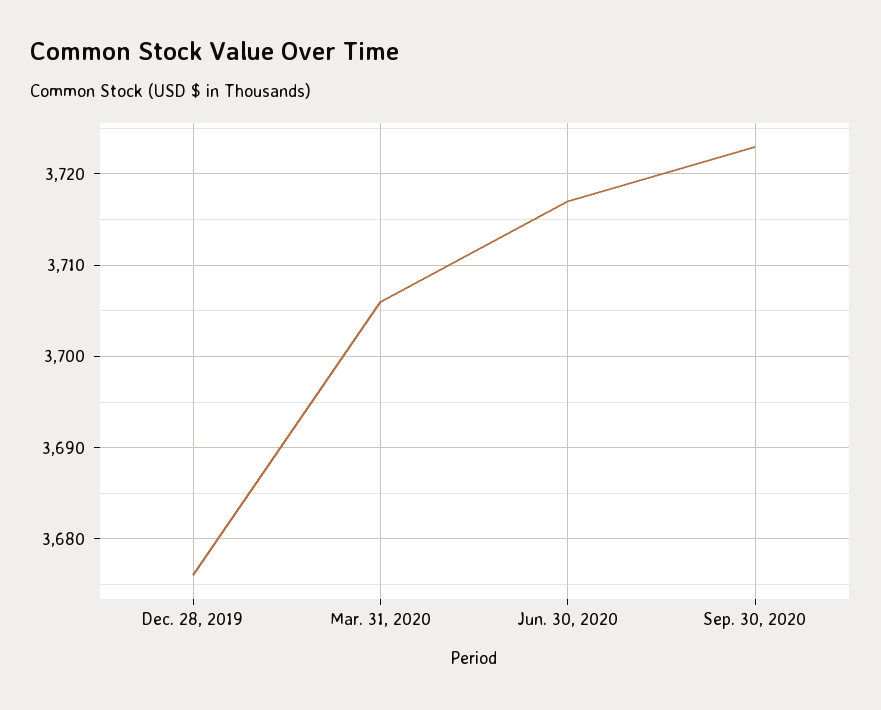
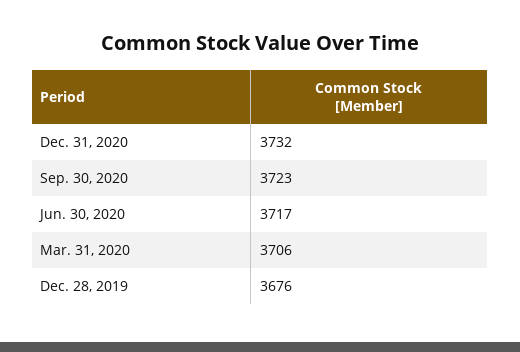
Dec. 31, 2020: none -> 3732

